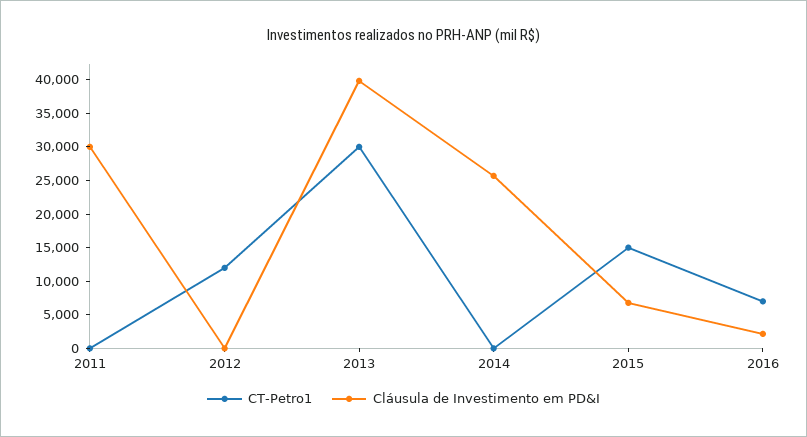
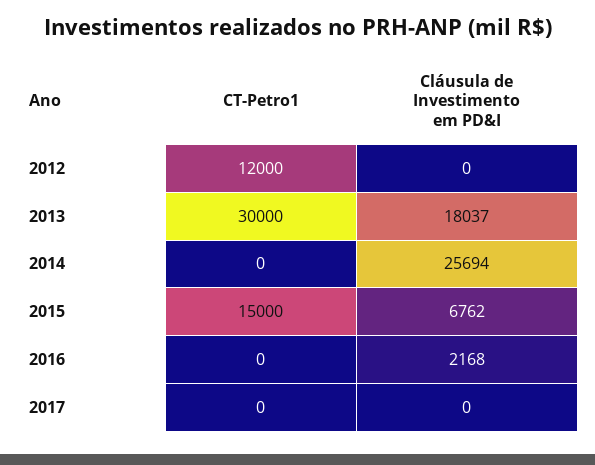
CT-Petro1, 2011: 0 -> none
Cláusula de Investimento em PD&I, 2011: 30000 -> none
Cláusula de Investimento em PD&I, 2013: 40000 -> 18037
CT-Petro1, 2016: 7500 -> 0
CT-Petro1, 2017: none -> 0
Cláusula de Investimento em PD&I, 2017: none -> 0

